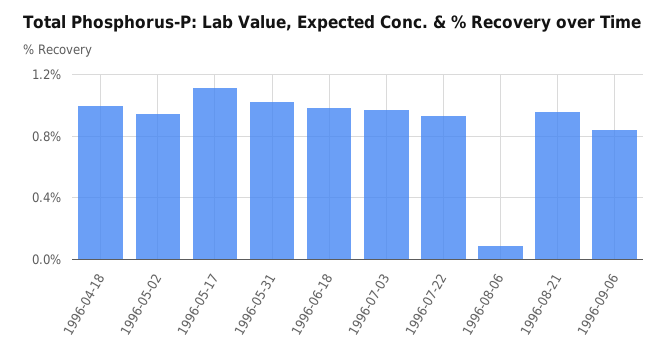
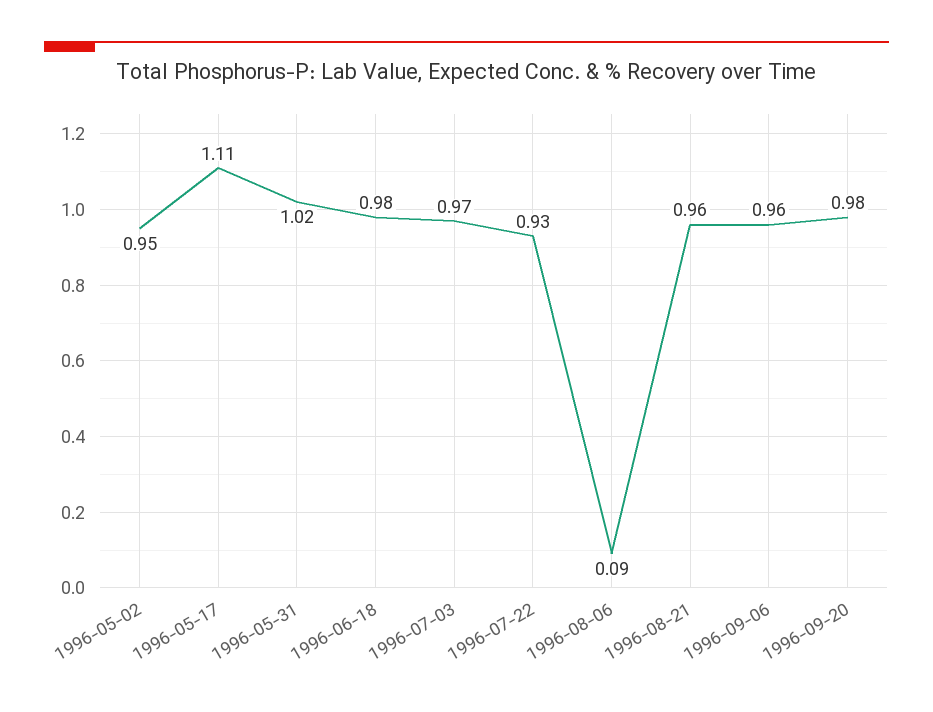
1996-04-18: 1 -> none
1996-09-06: 0.85 -> 0.96
1996-09-20: none -> 0.98

